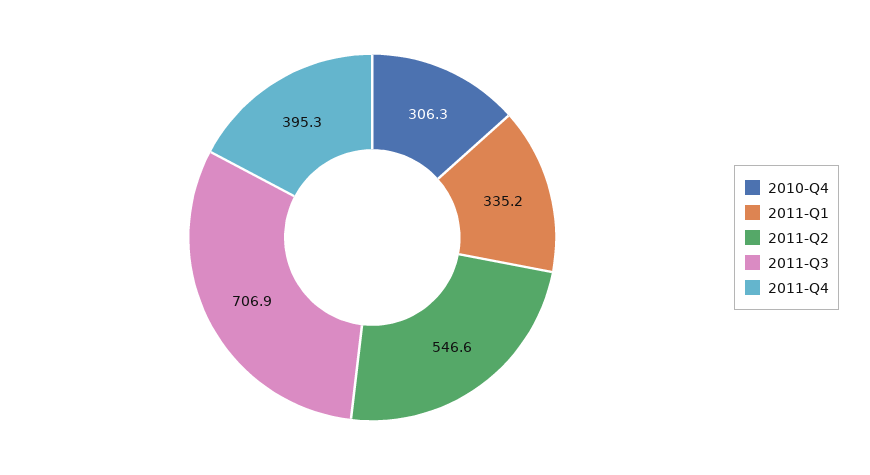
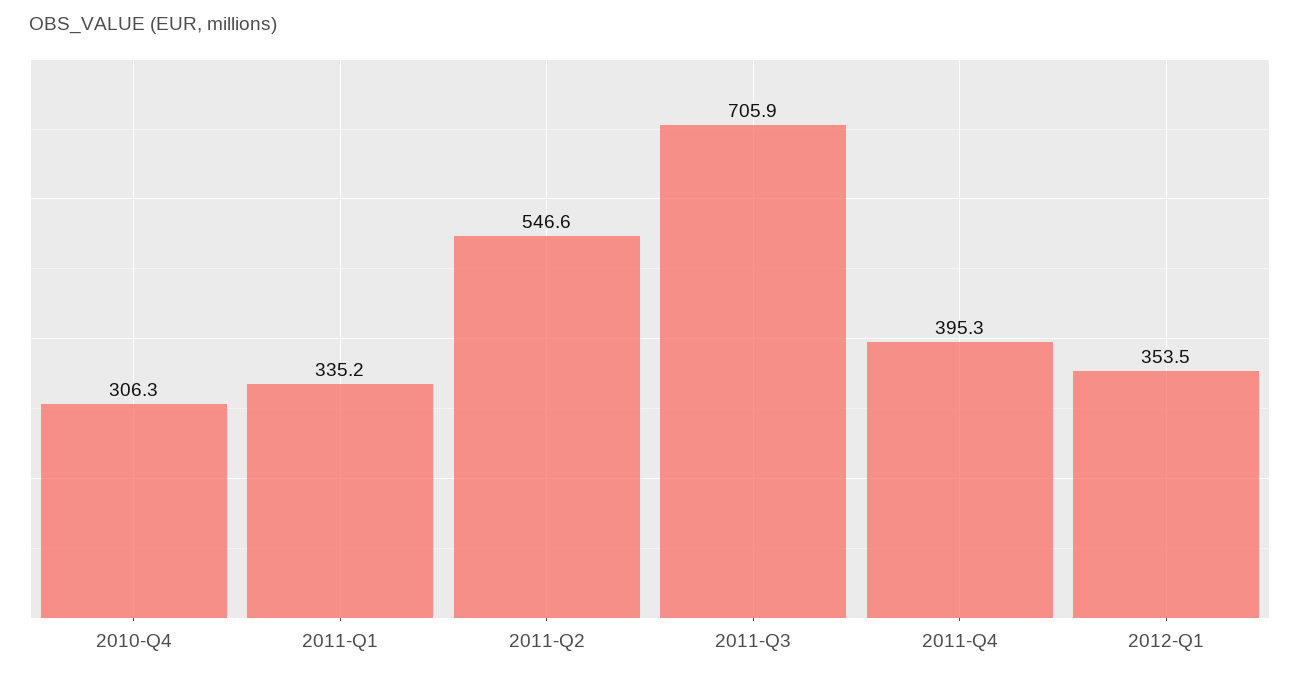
2011-Q3: 706.9 -> 705.9
2012-Q1: none -> 353.5

